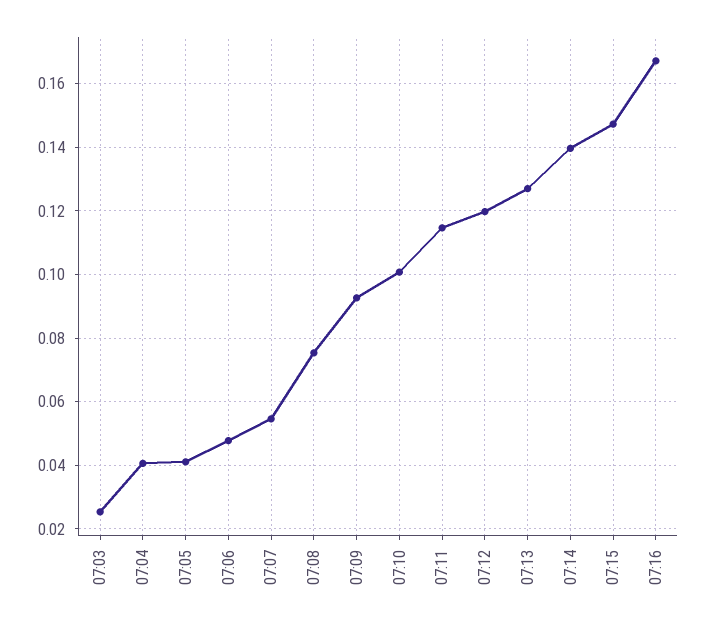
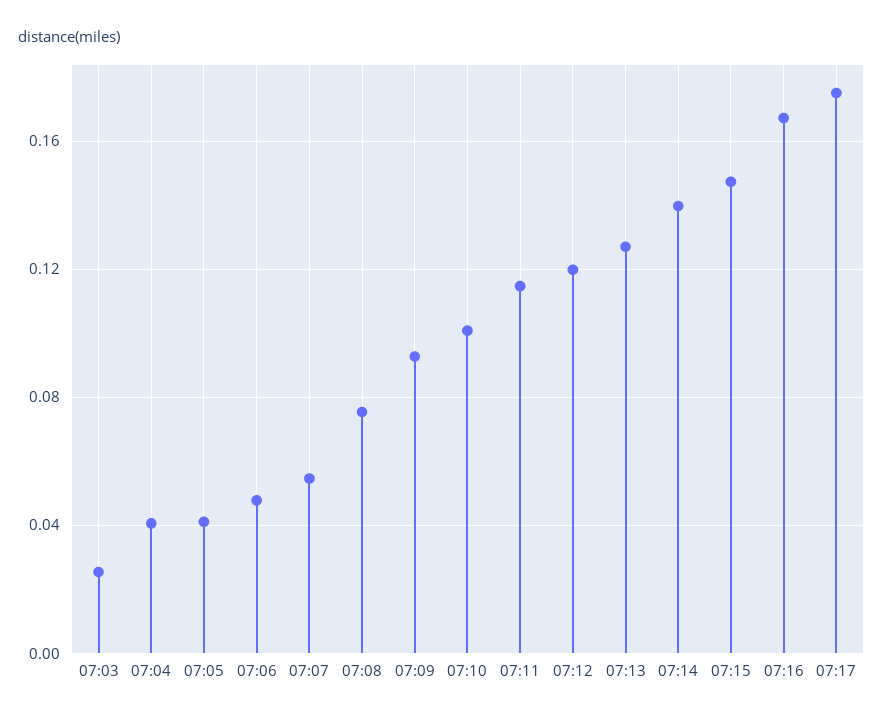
07:17: none -> 0.175

